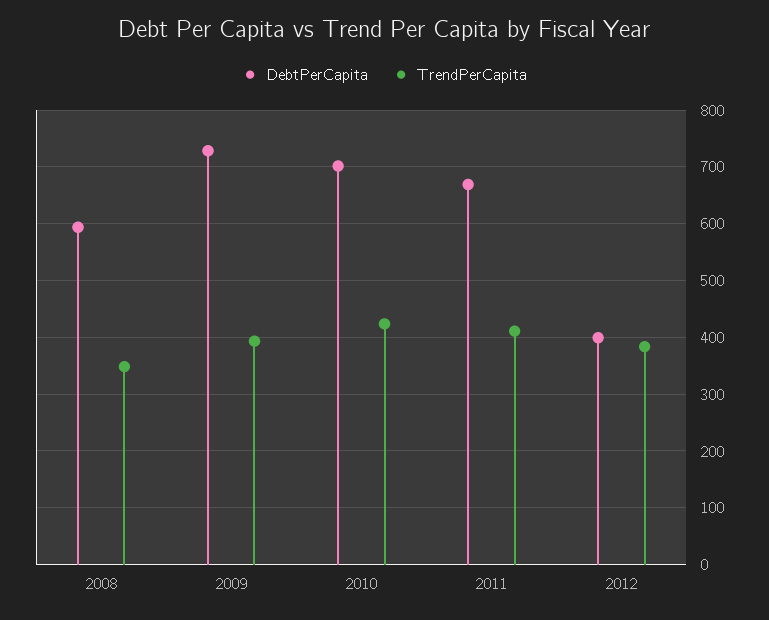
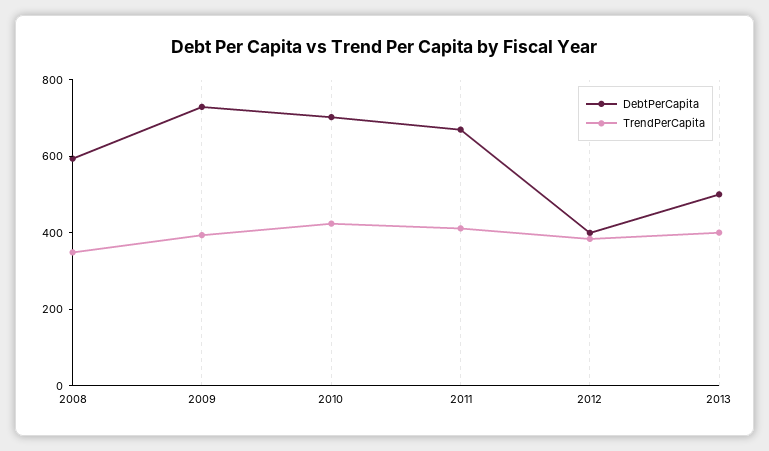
DebtPerCapita, 2013: none -> 500
TrendPerCapita, 2013: none -> 400

